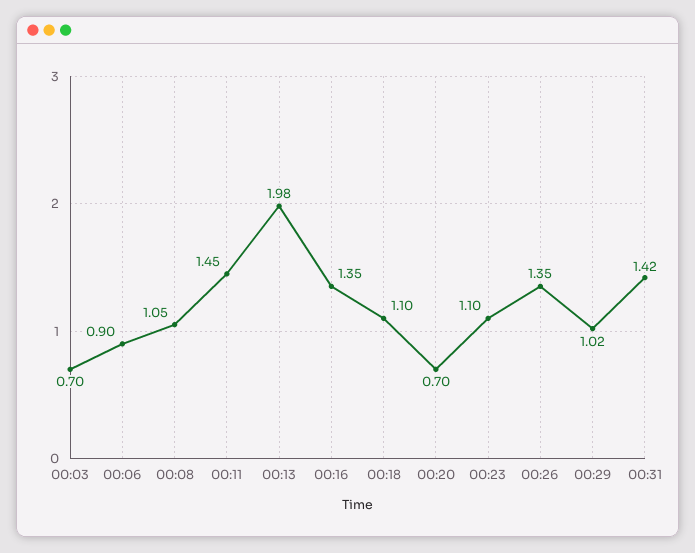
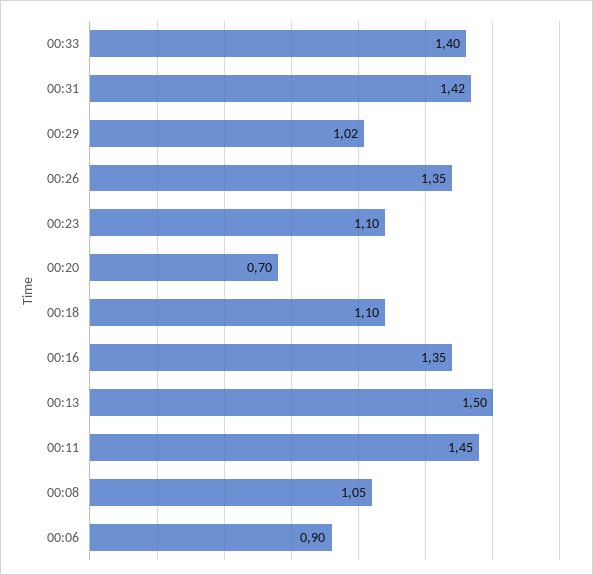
00:03: 0.7 -> none
00:13: 1.98 -> 1.5
00:33: none -> 1.4

